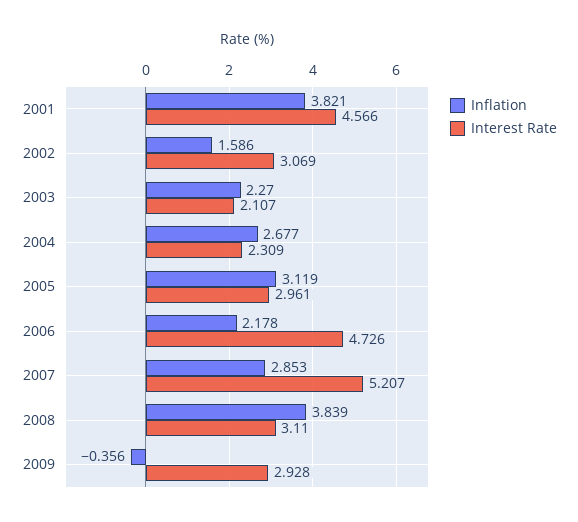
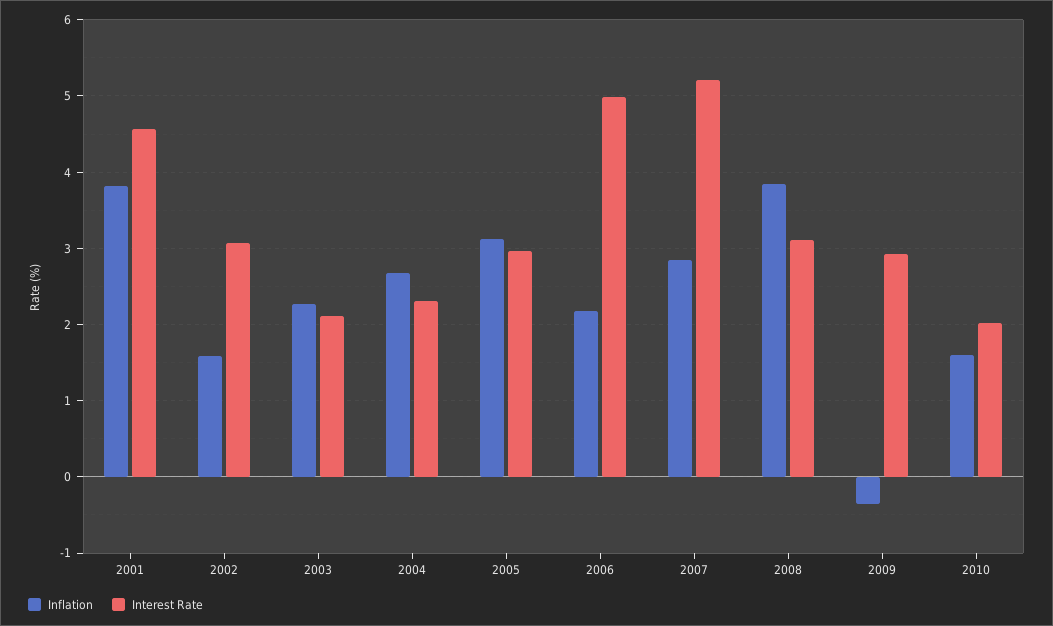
Interest Rate, 2006: 4.726 -> 5
Inflation, 2010: none -> 1.6
Interest Rate, 2010: none -> 2

